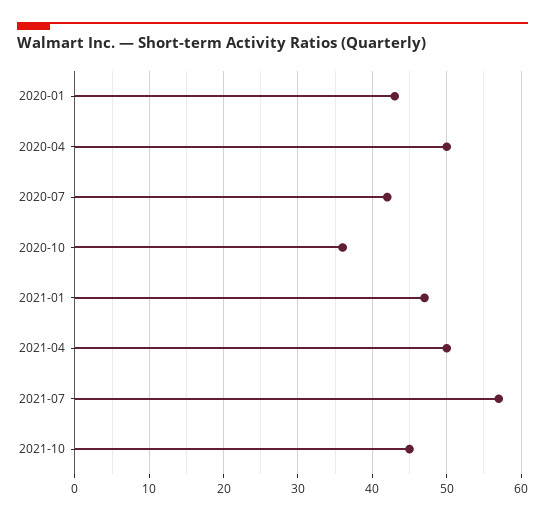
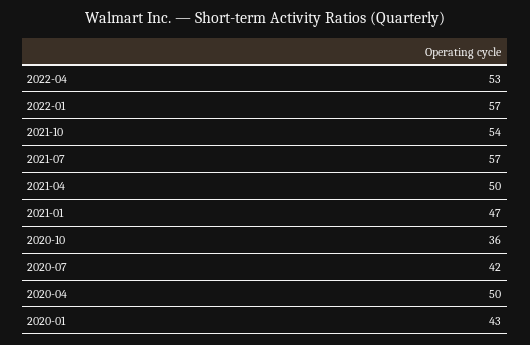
2021-10: 45 -> 54
2022-04: none -> 53
2022-01: none -> 57

